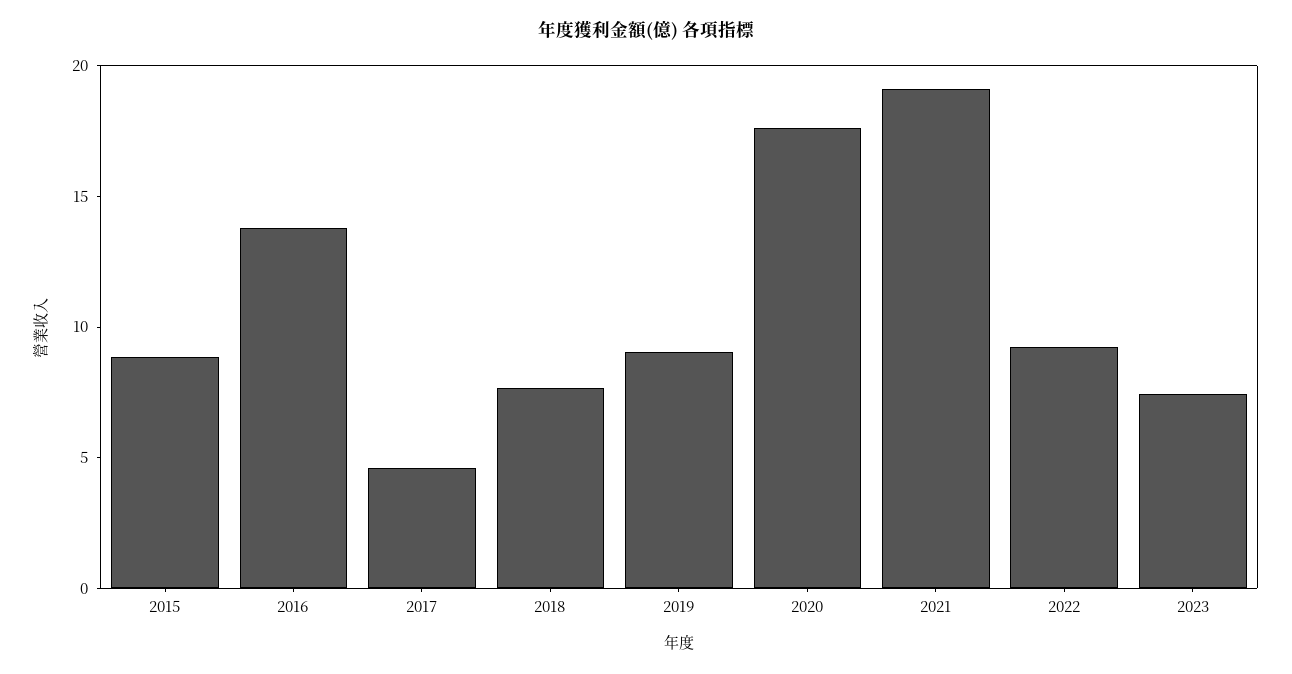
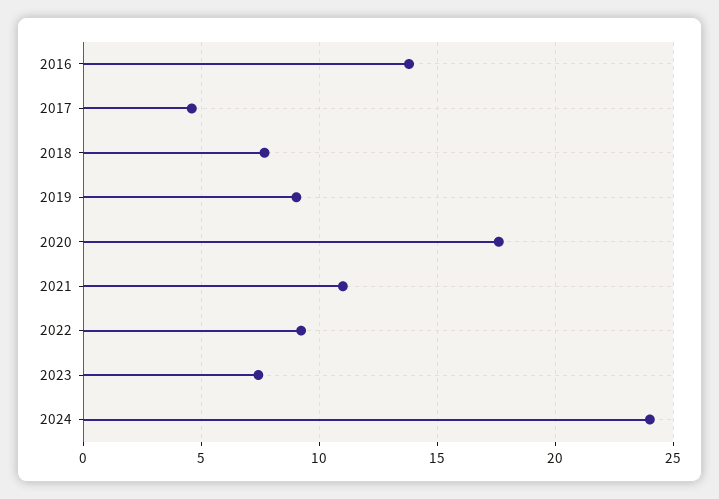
2015: 9 -> none
2021: 19 -> 11
2024: none -> 24

